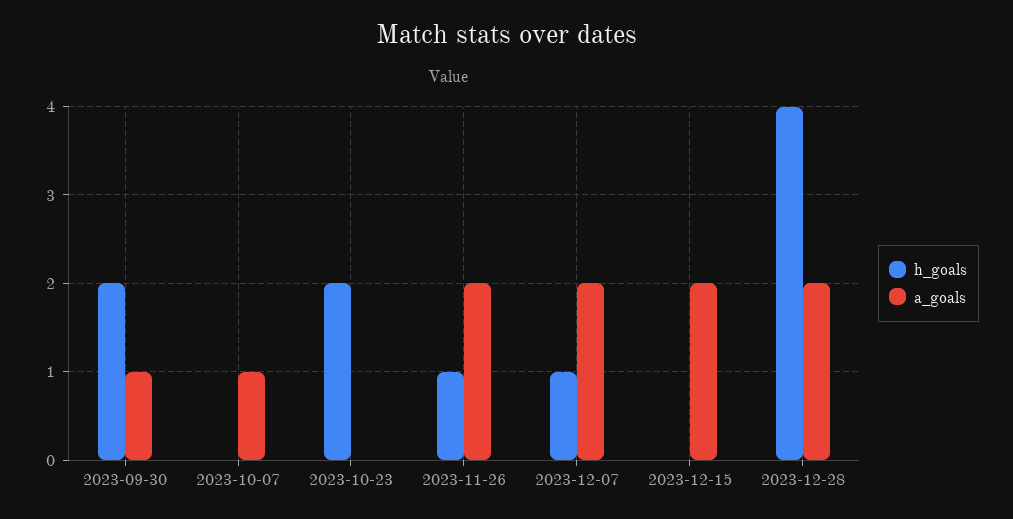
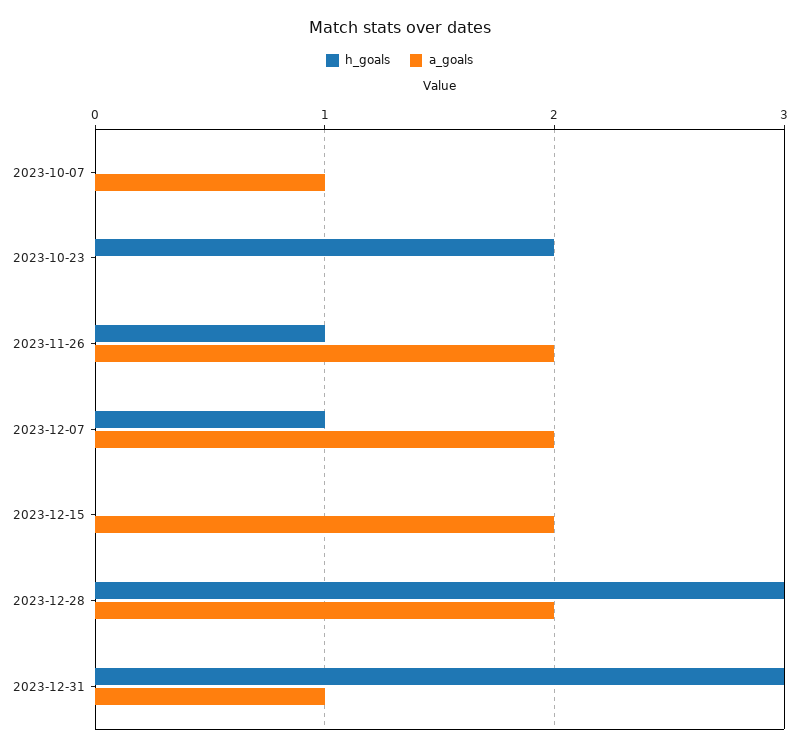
h_goals, 2023-09-30: 2 -> none
a_goals, 2023-09-30: 1 -> none
h_goals, 2023-12-28: 4 -> 3
h_goals, 2023-12-31: none -> 3
a_goals, 2023-12-31: none -> 1

